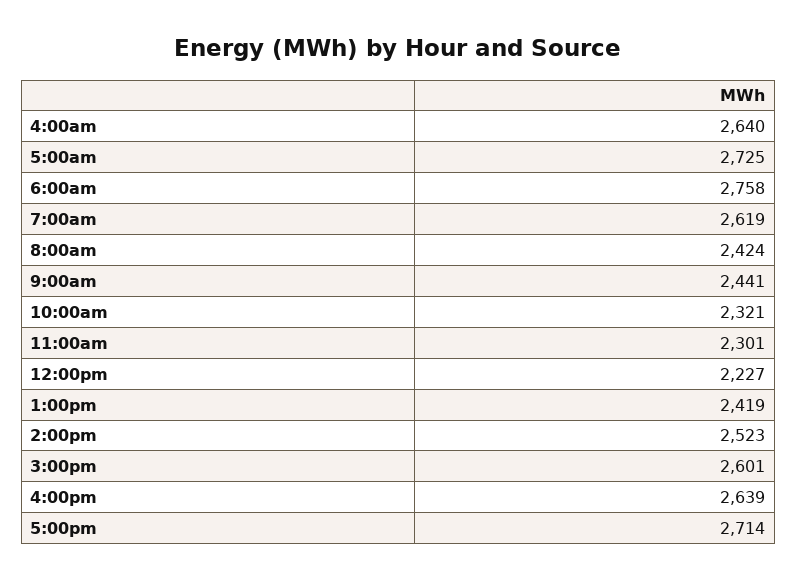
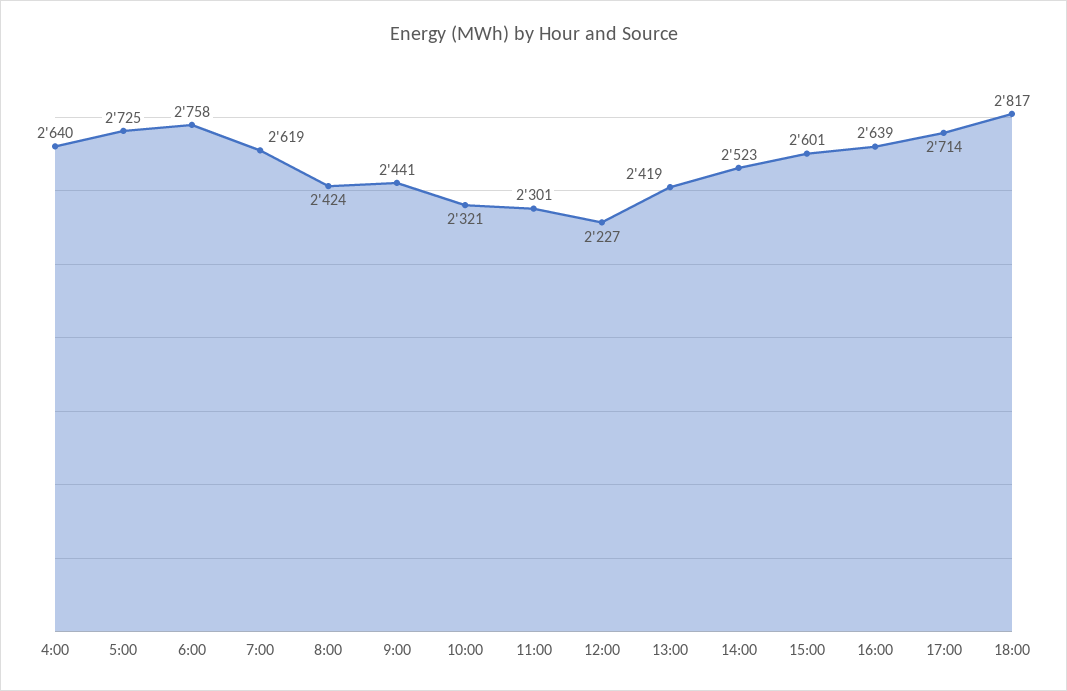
18:00: none -> 2817

